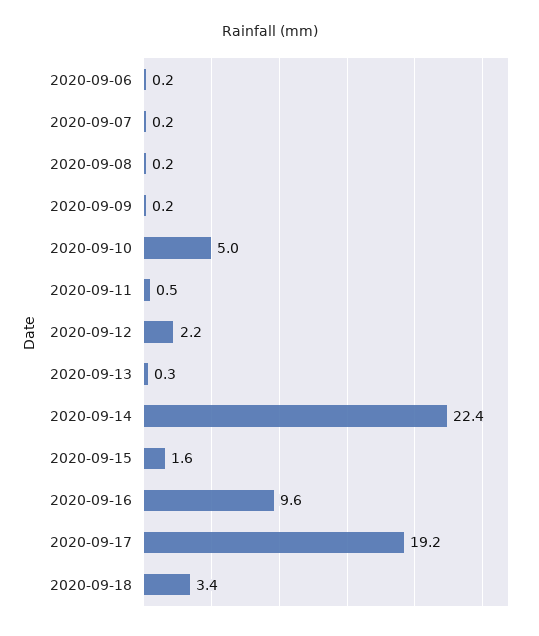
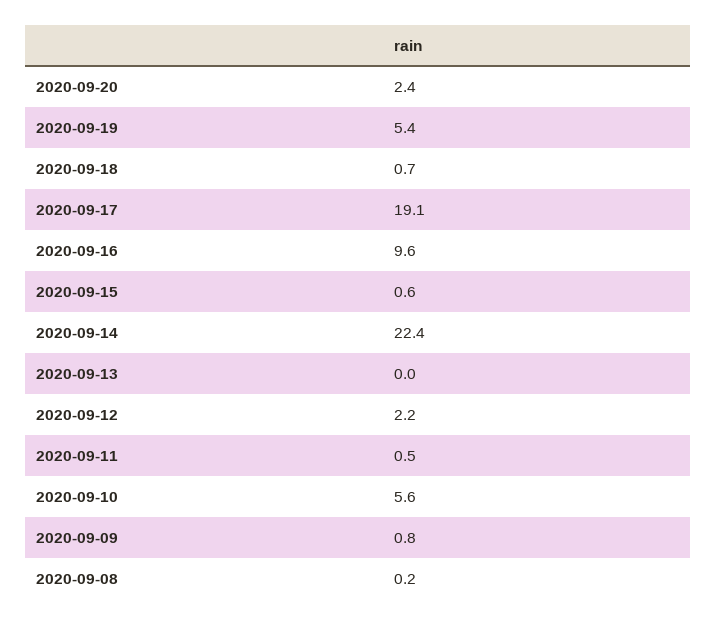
2020-09-06: 0.2 -> none
2020-09-07: 0.2 -> none
2020-09-09: 0.2 -> 0.8
2020-09-10: 5 -> 5.6
2020-09-13: 0.3 -> 0
2020-09-15: 1.6 -> 0.6
2020-09-17: 19.2 -> 19.1
2020-09-18: 3.4 -> 0.7
2020-09-20: none -> 2.4
2020-09-19: none -> 5.4

